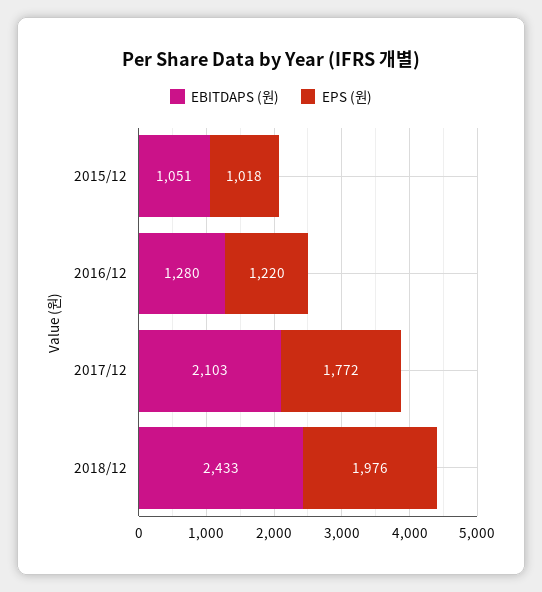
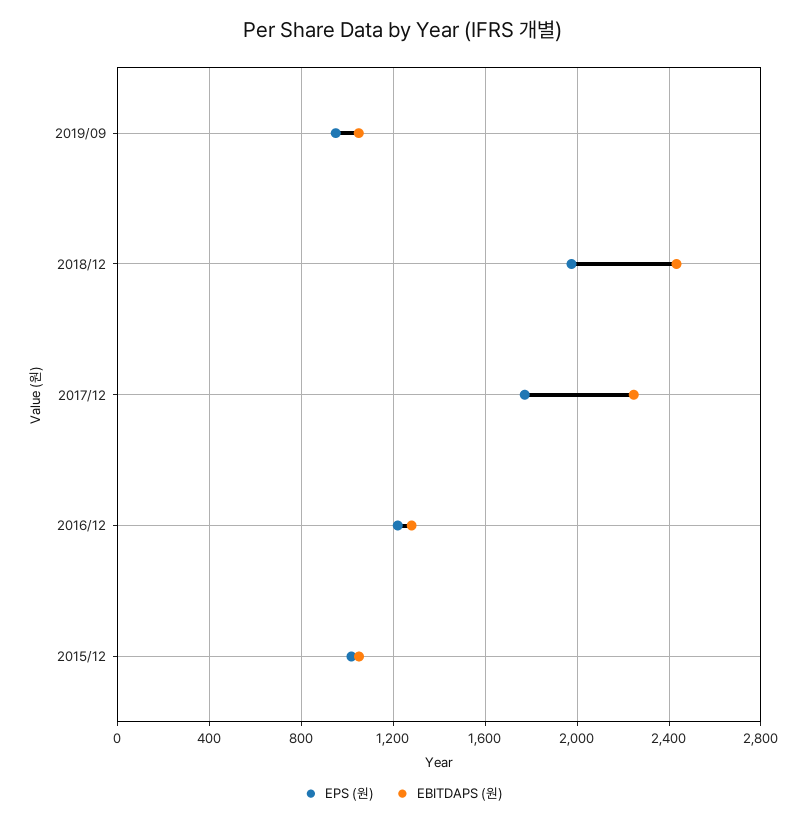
EBITDAPS (원), 2017/12: 2103 -> 2250
EPS (원), 2019/09: none -> 950
EBITDAPS (원), 2019/09: none -> 1050

